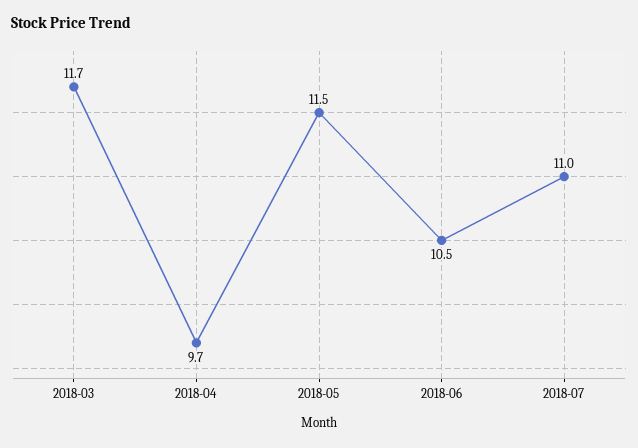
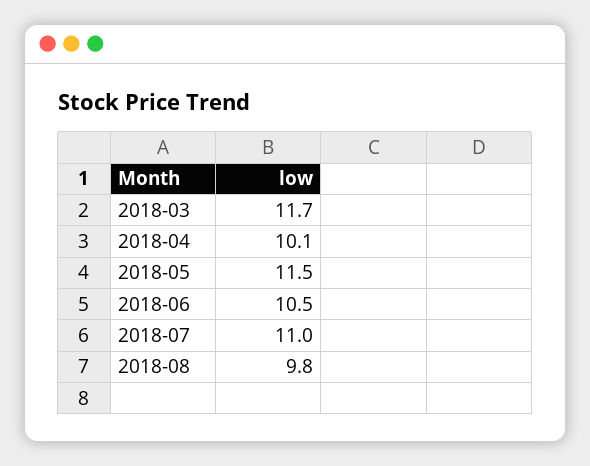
2018-04: 9.7 -> 10.1
2018-08: none -> 9.8

